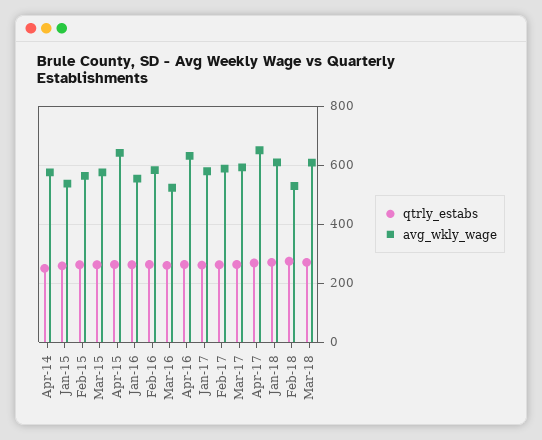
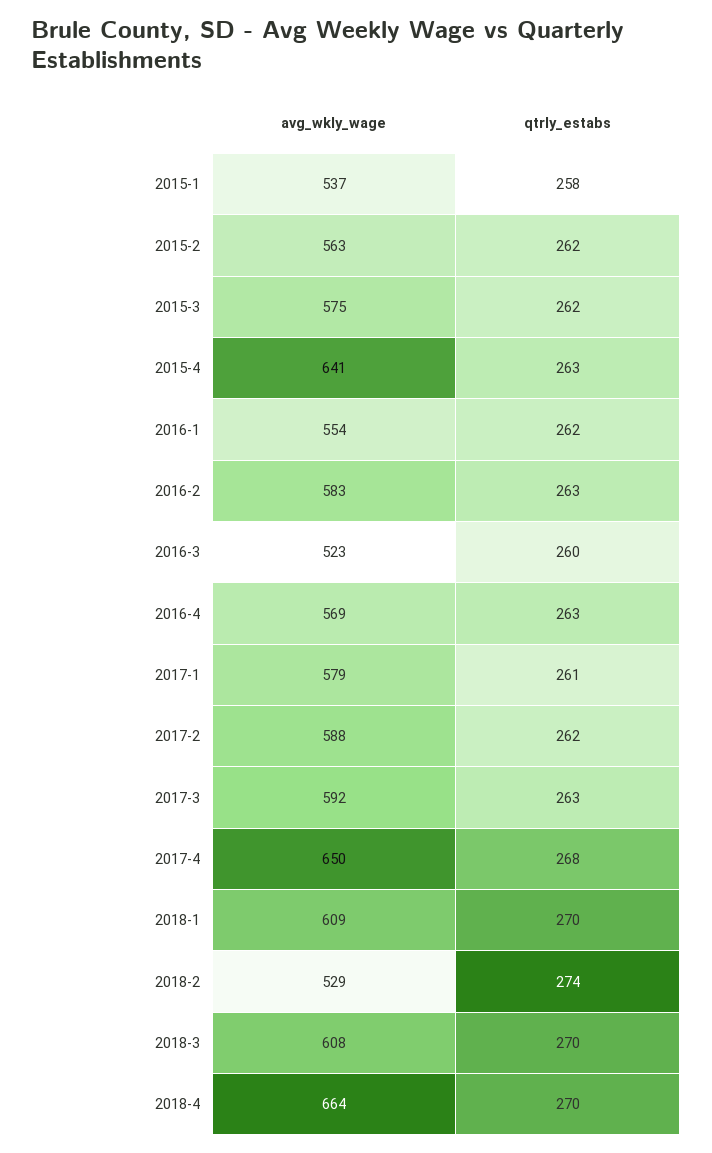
qtrly_estabs, Apr-14: 250 -> none
avg_wkly_wage, Apr-14: 575 -> none
avg_wkly_wage, Apr-16: 625 -> 569
avg_wkly_wage, 2018-4: none -> 664
qtrly_estabs, 2018-4: none -> 270

